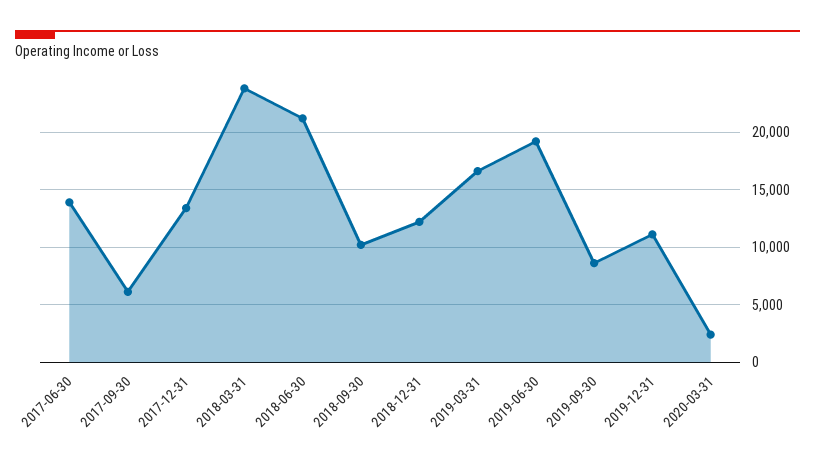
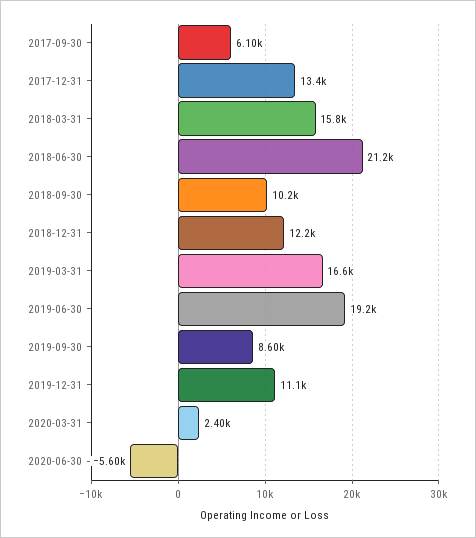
2017-06-30: 14000 -> none
2018-03-31: 24000 -> 15800
2020-06-30: none -> -5600

